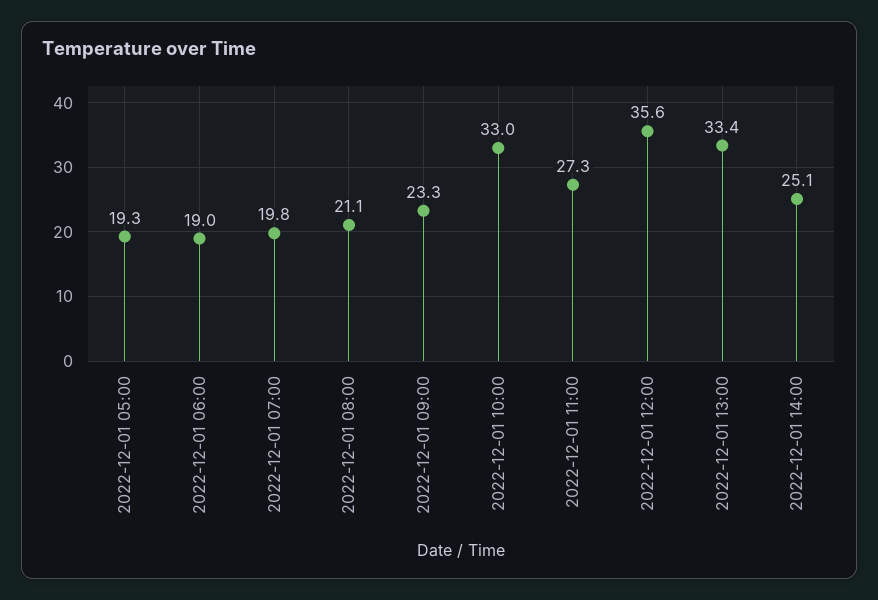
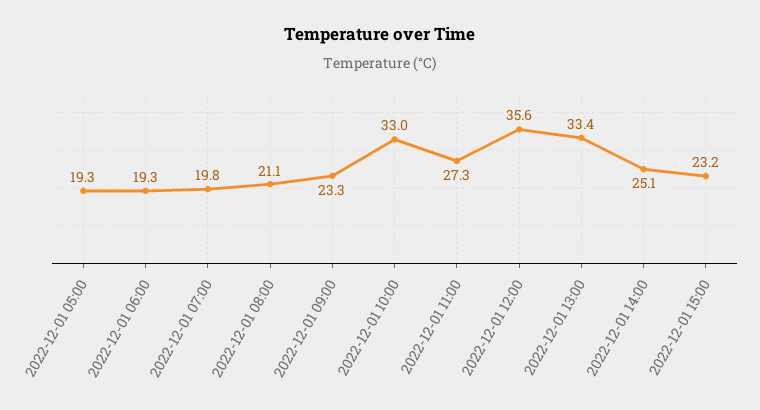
2022-12-01 06:00: 19 -> 19.3
2022-12-01 15:00: none -> 23.2

